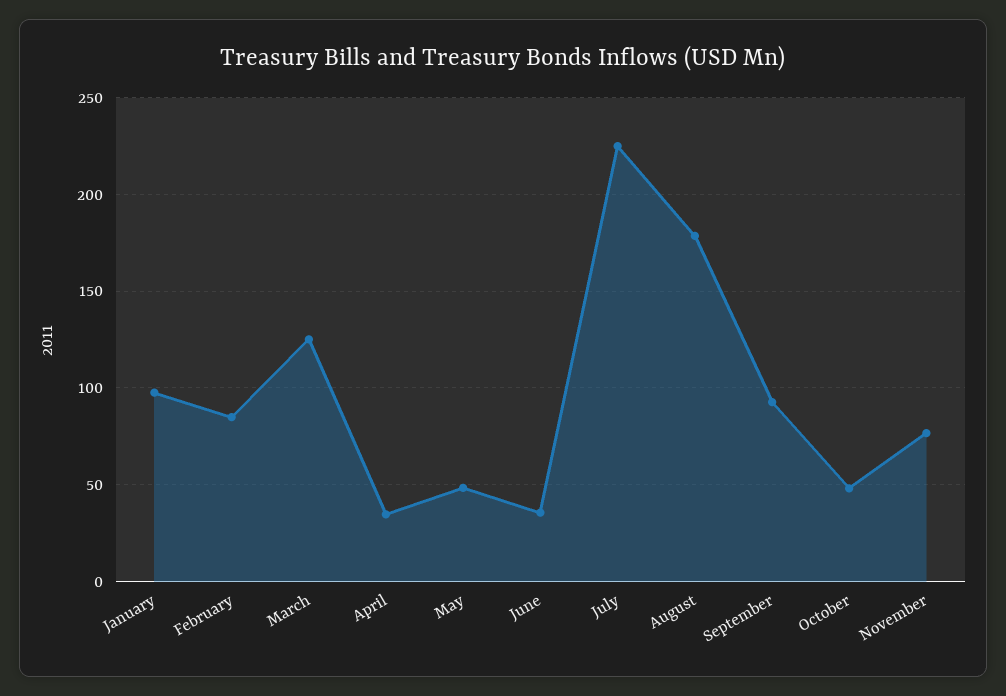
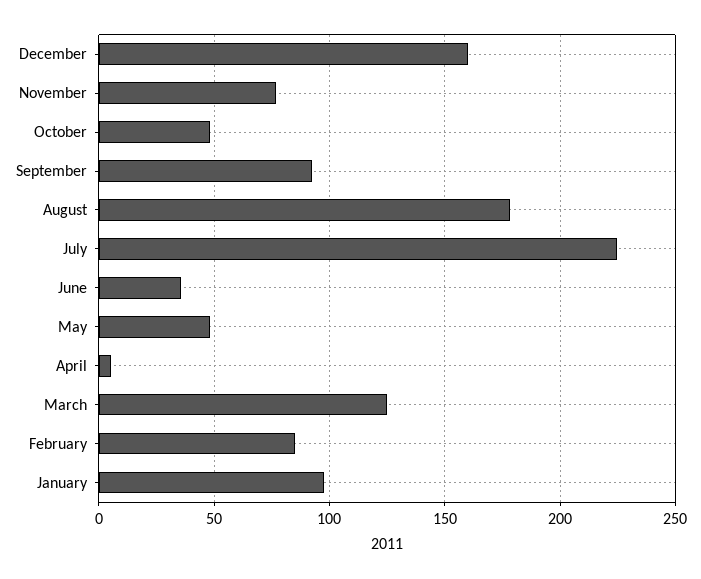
April: 35 -> 5
December: none -> 160

